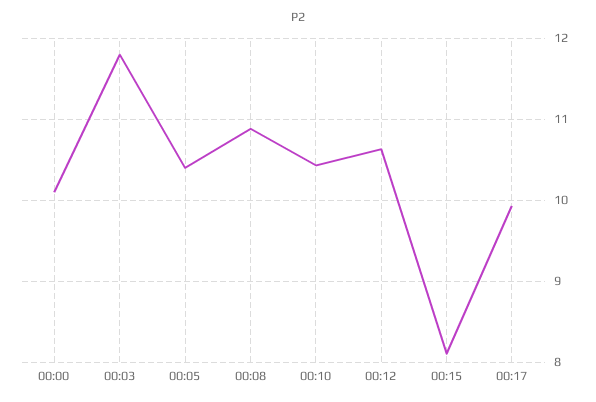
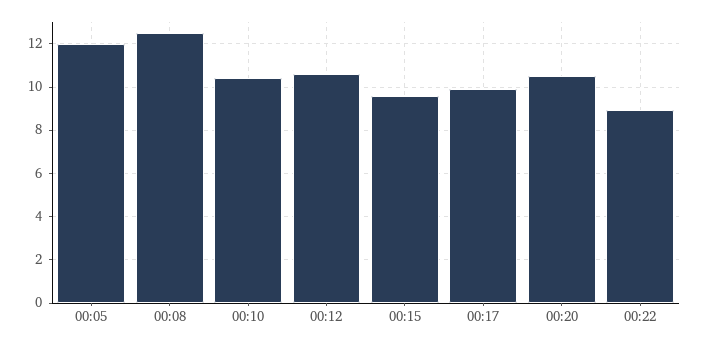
00:00: 10.1 -> none
00:03: 11.8 -> none
00:05: 10.4 -> 12
00:08: 10.9 -> 12.5
00:15: 8.1 -> 9.5
00:20: none -> 10.5
00:22: none -> 9

